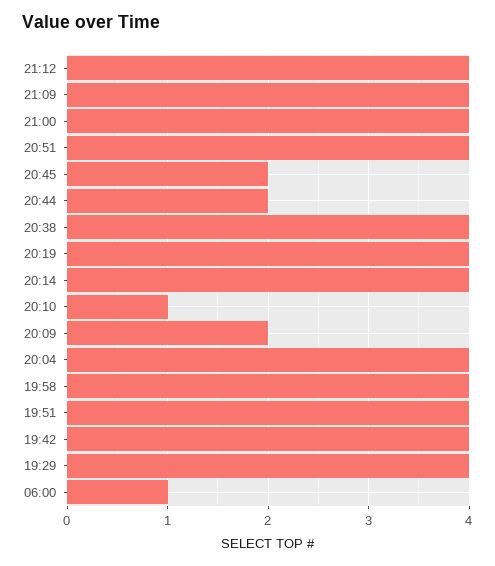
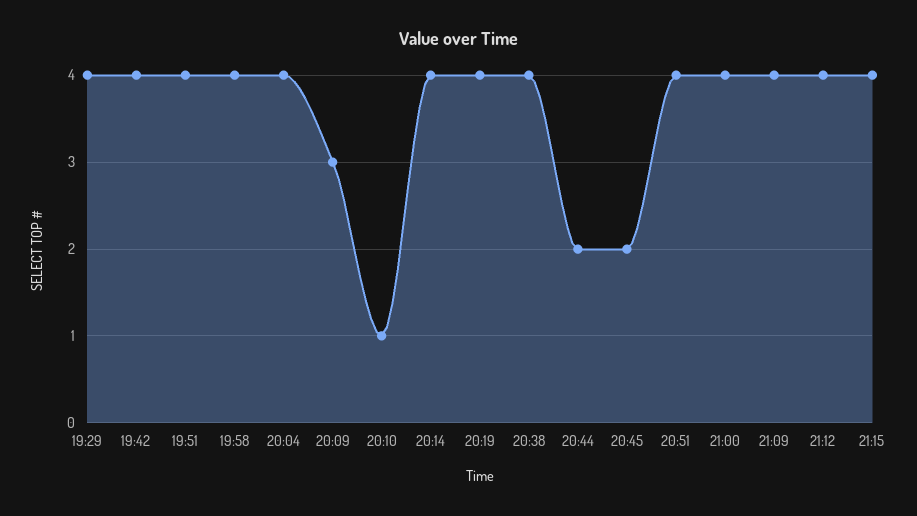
20:09: 2 -> 3
06:00: 1 -> none
21:15: none -> 4

